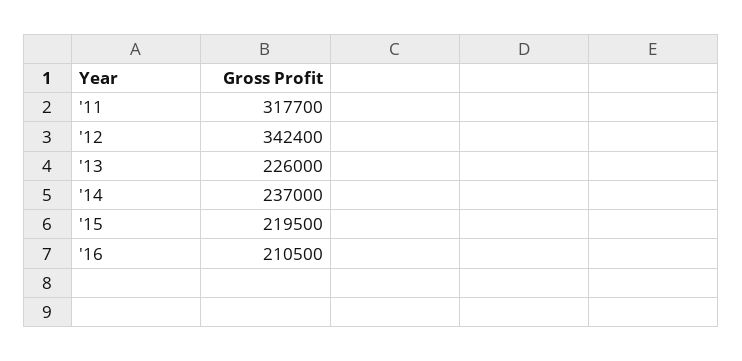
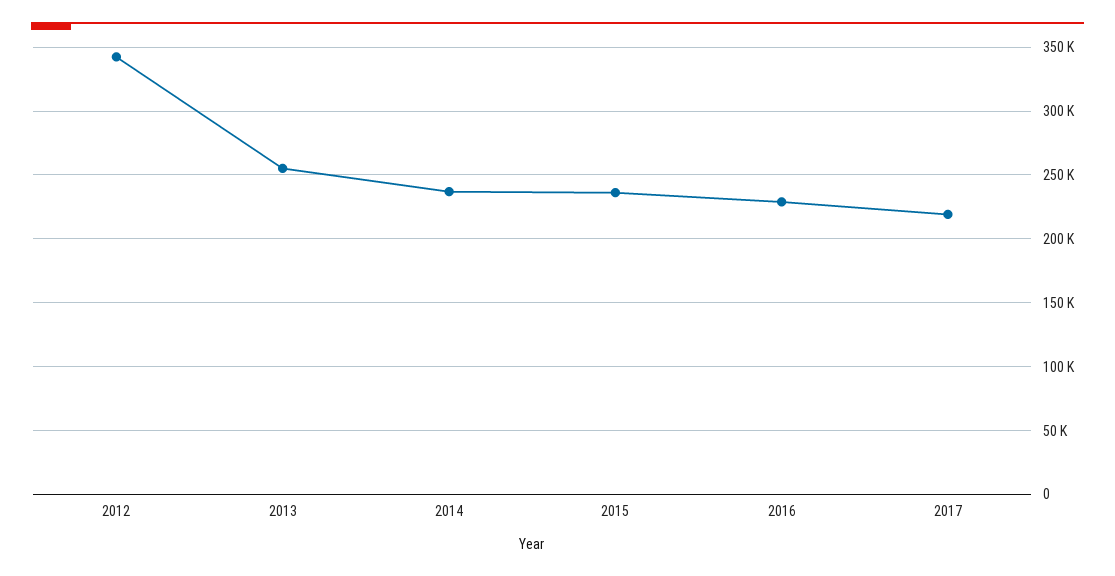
'11: 317700 -> none
'13: 226000 -> 255000
'15: 219500 -> 235000
'16: 210500 -> 230000
2017: none -> 220000

